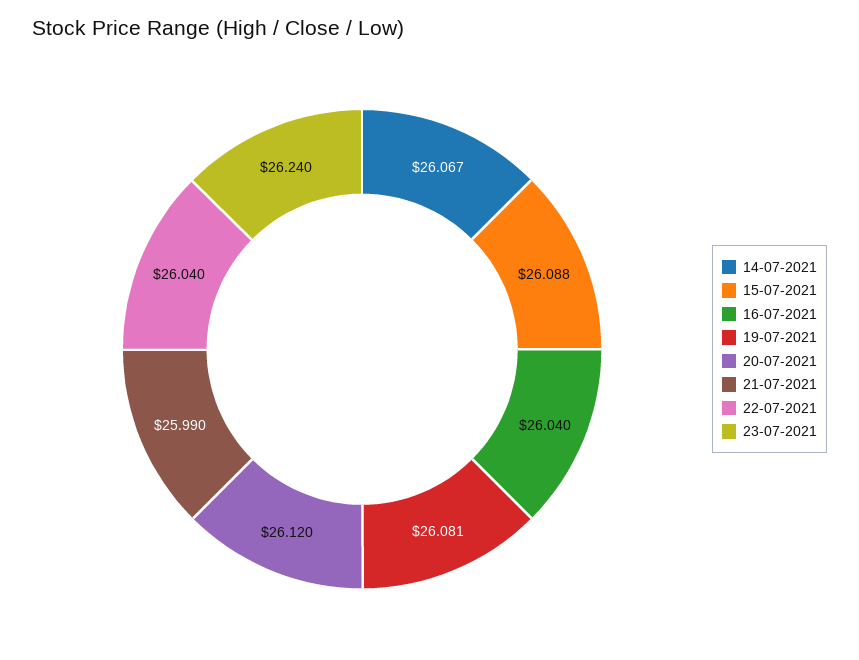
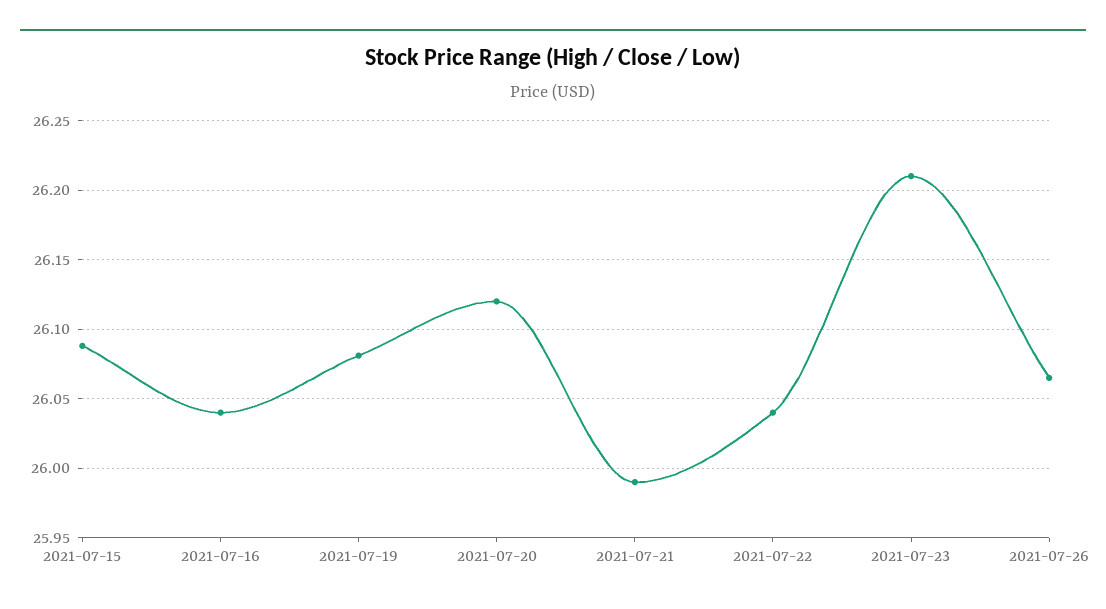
14-07-2021: 26.067 -> none
23-07-2021: 26.24 -> 26.21
2021-07-26: none -> 26.065

